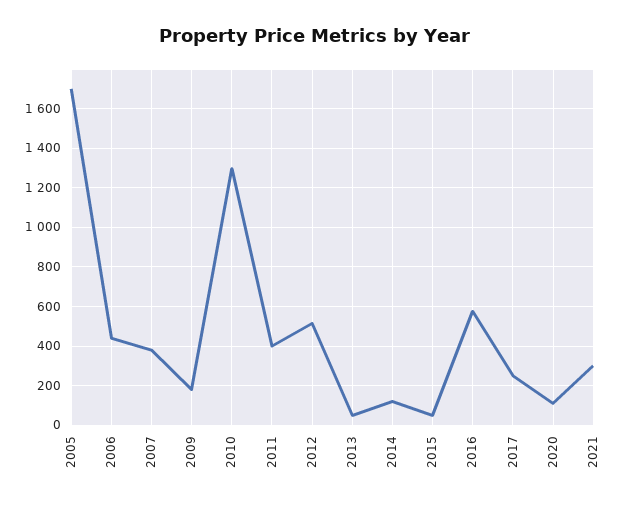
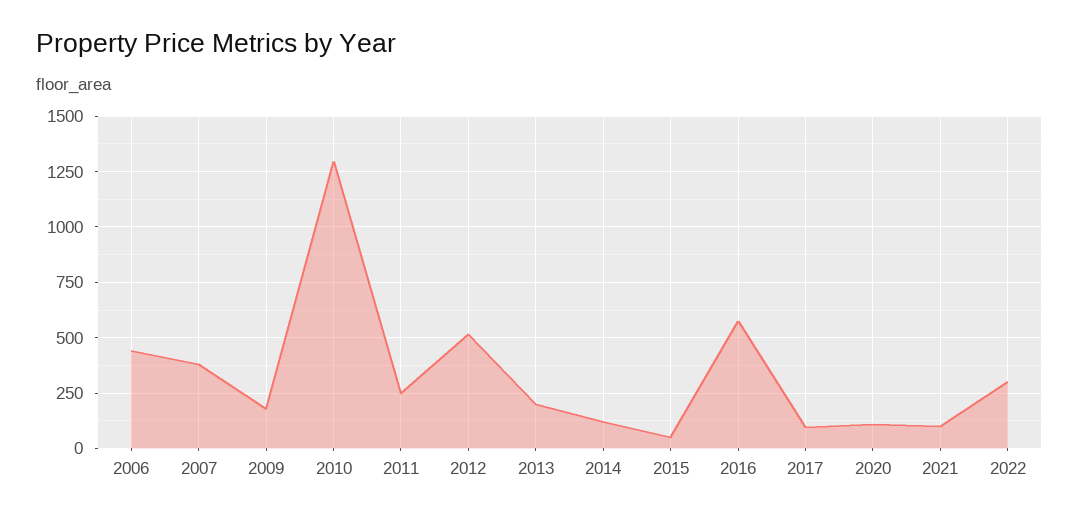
2005: 1700 -> none
2011: 400 -> 250
2013: 50 -> 200
2017: 250 -> 100
2021: 300 -> 100
2022: none -> 300

